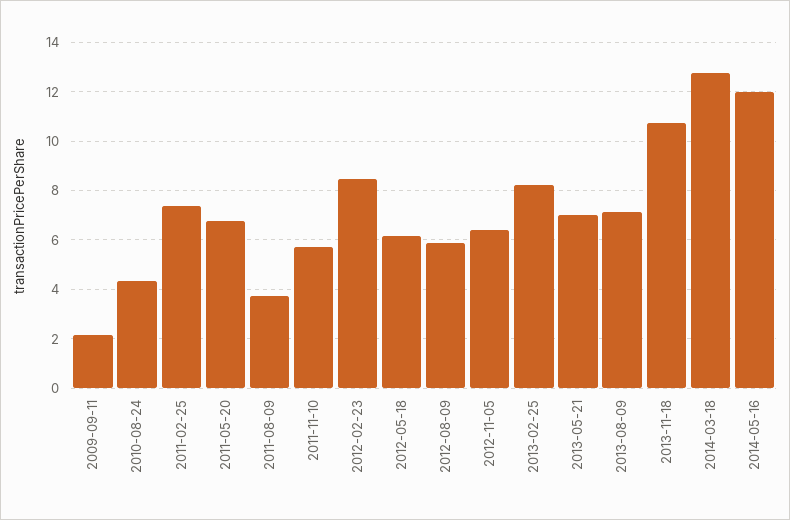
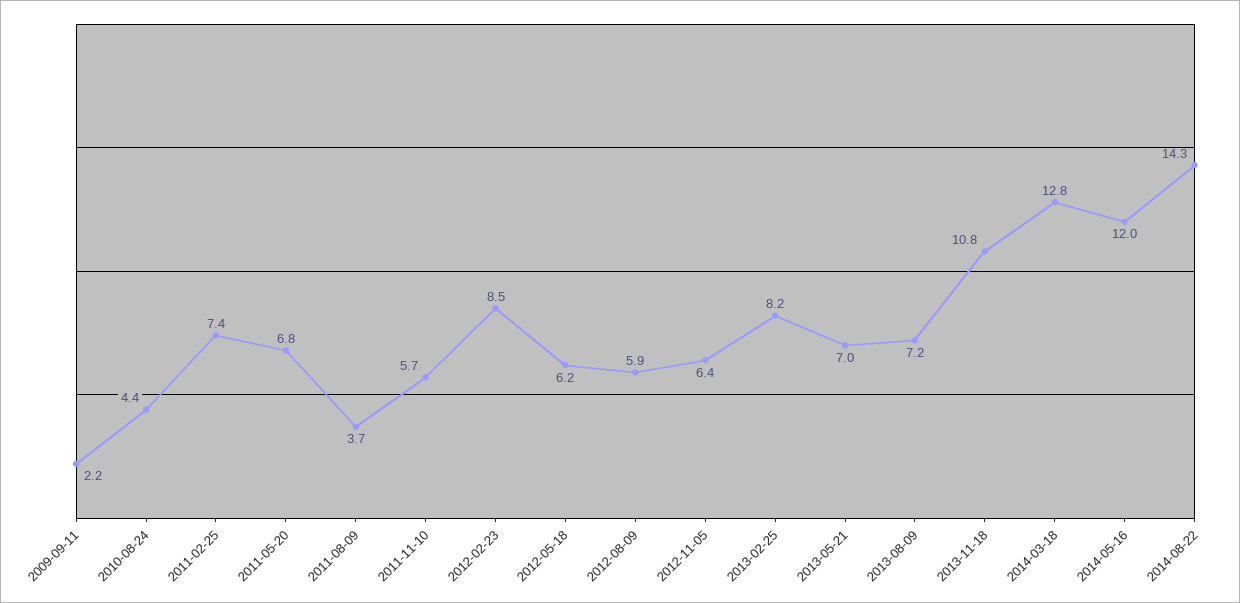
2014-08-22: none -> 14.3

